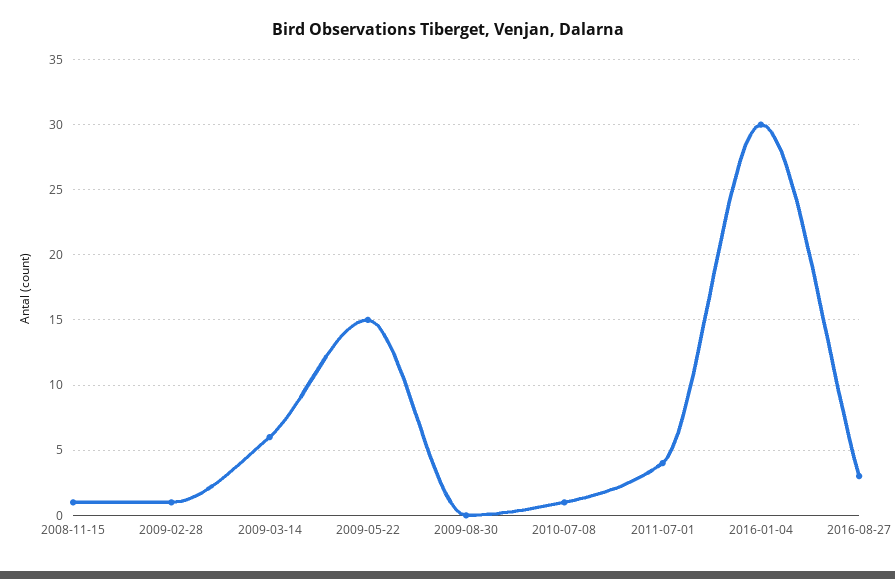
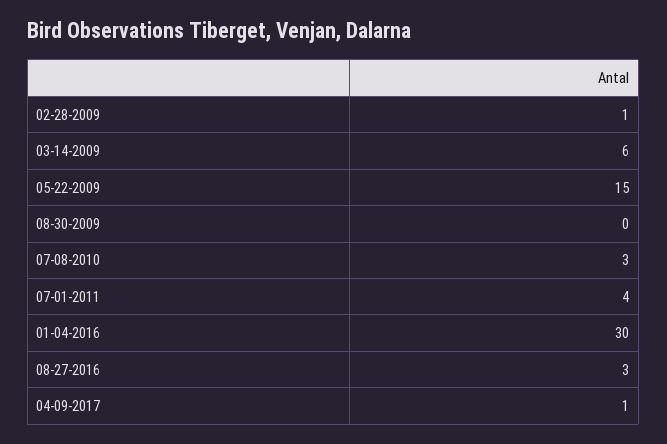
2008-11-15: 1 -> none
2010-07-08: 1 -> 3
04-09-2017: none -> 1

